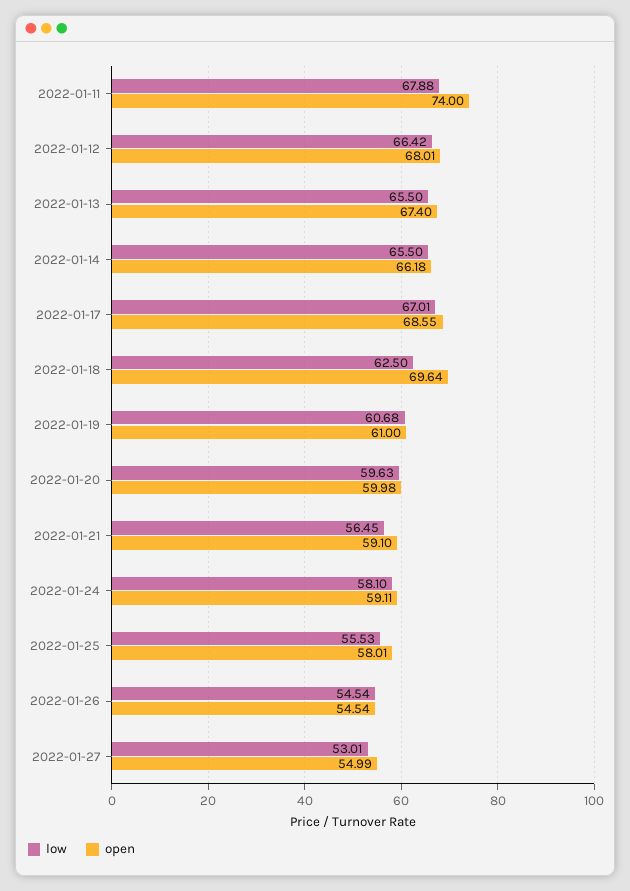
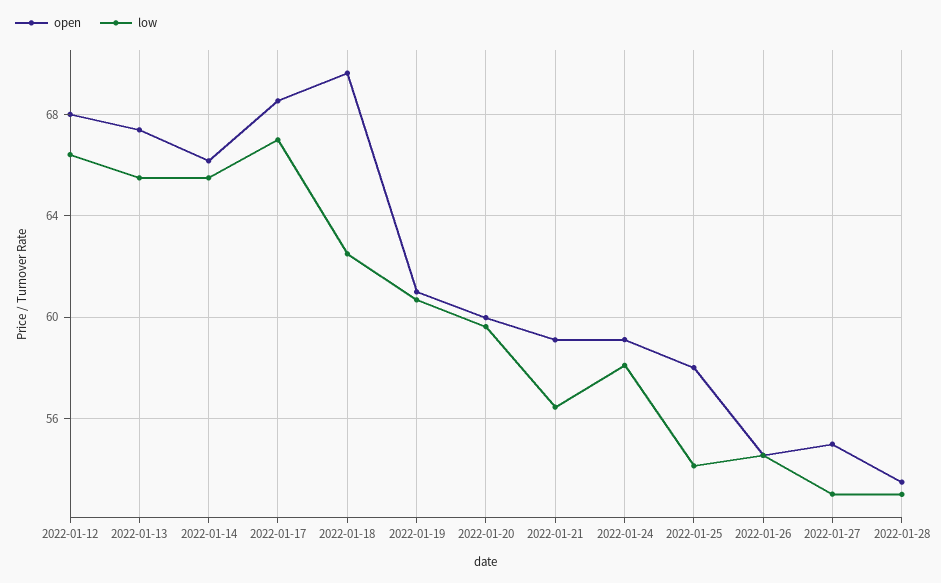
low, 2022-01-11: 67.88 -> none
open, 2022-01-11: 74 -> none
low, 2022-01-25: 55.53 -> 54
open, 2022-01-28: none -> 53.5
low, 2022-01-28: none -> 53

